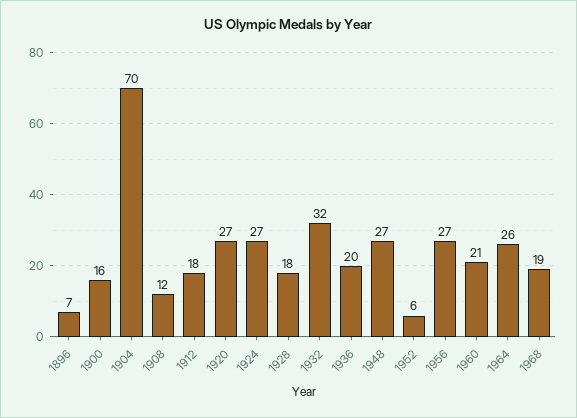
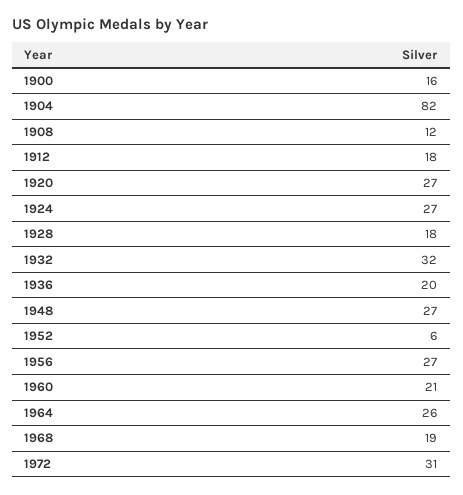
1896: 7 -> none
1904: 70 -> 82
1972: none -> 31

